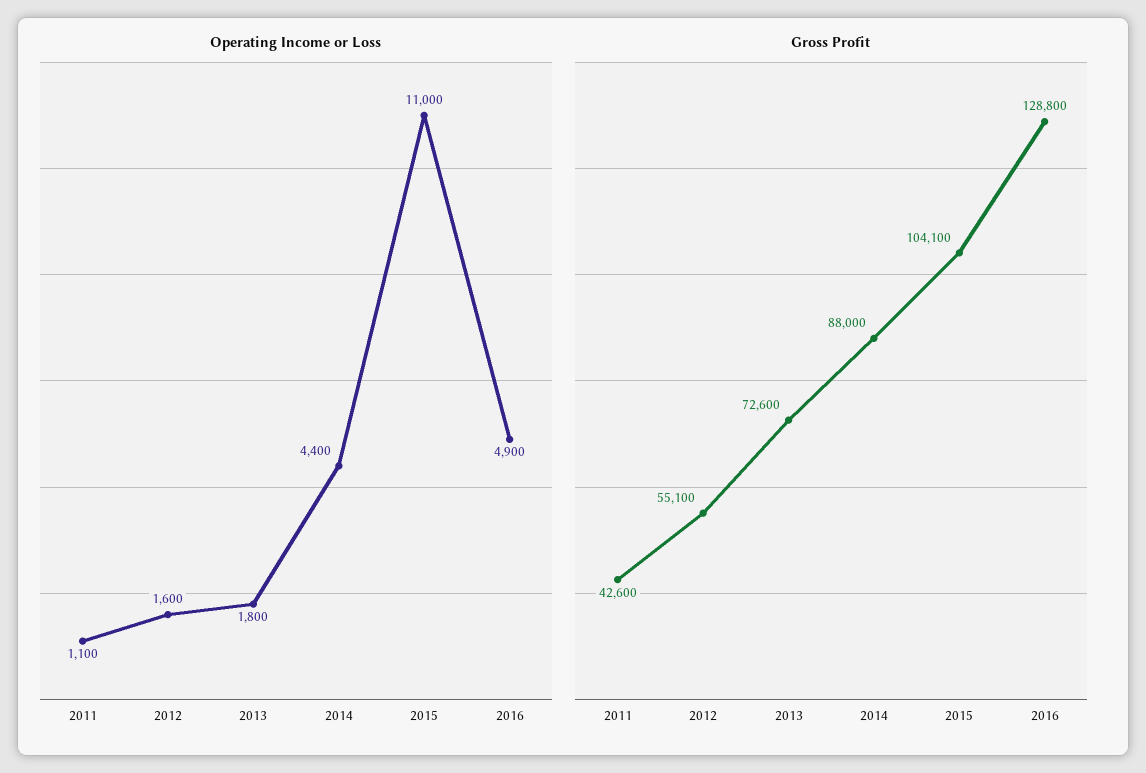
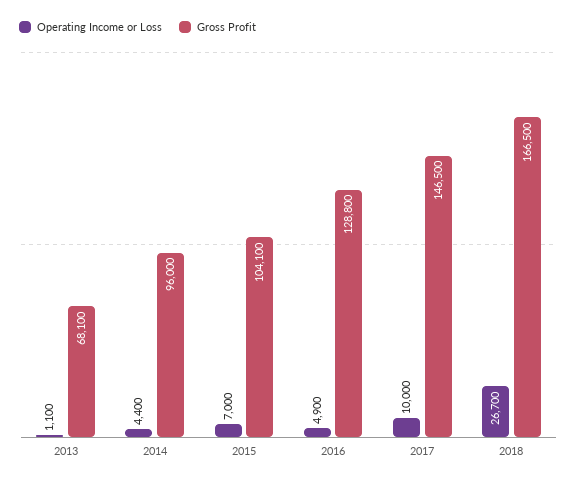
Operating Income or Loss, 2011: 1100 -> none
Operating Income or Loss, 2012: 1600 -> none
Operating Income or Loss, 2013: 1800 -> 1100
Operating Income or Loss, 2015: 11000 -> 7000
Gross Profit, 2011: 42600 -> none
Gross Profit, 2012: 55100 -> none
Gross Profit, 2013: 72600 -> 68100
Gross Profit, 2014: 88000 -> 96000
Operating Income or Loss, 2017: none -> 10000
Gross Profit, 2017: none -> 146500
Operating Income or Loss, 2018: none -> 26700
Gross Profit, 2018: none -> 166500

